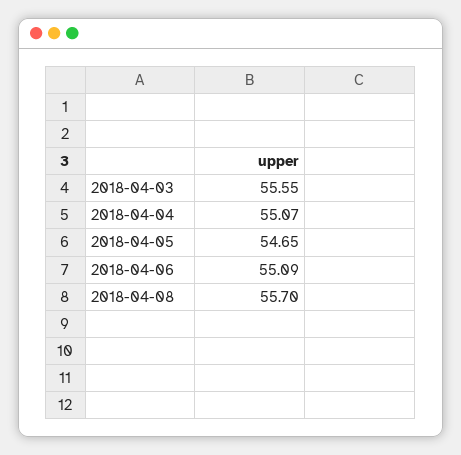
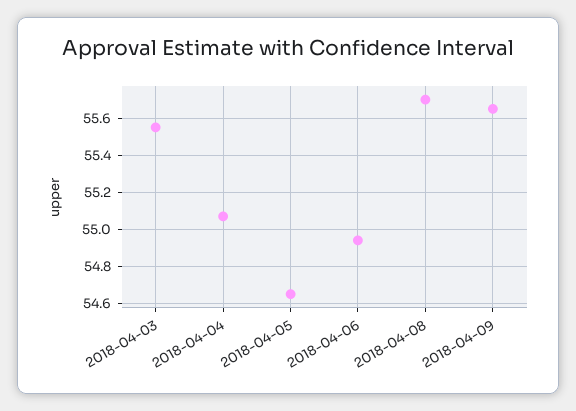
2018-04-06: 55.09 -> 54.95
2018-04-09: none -> 55.65

